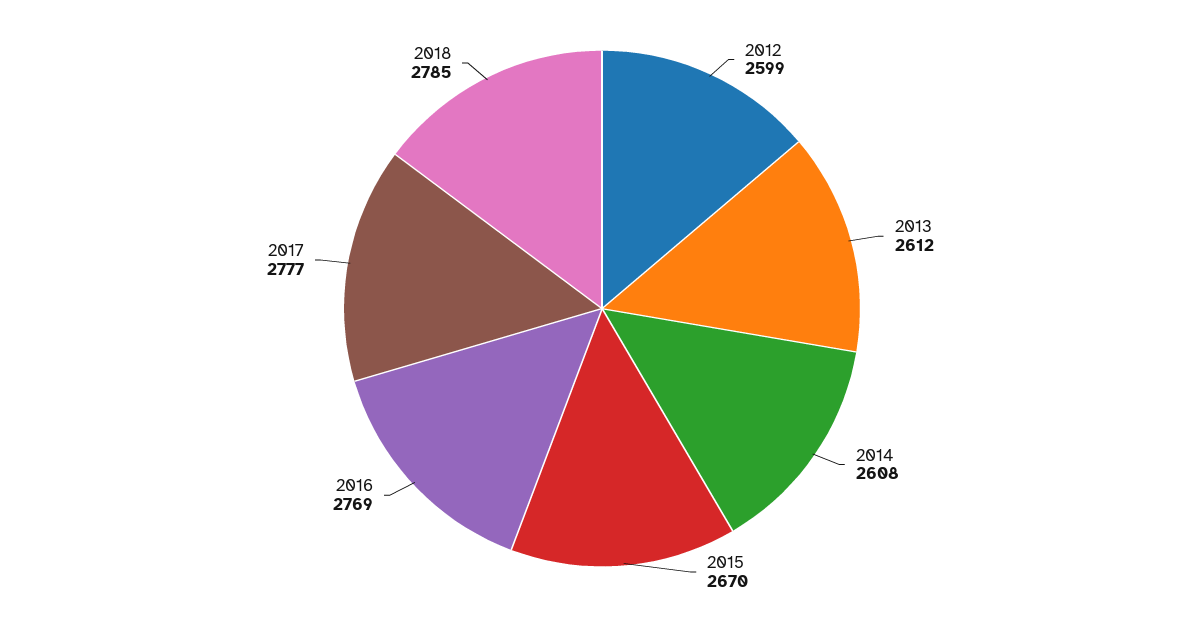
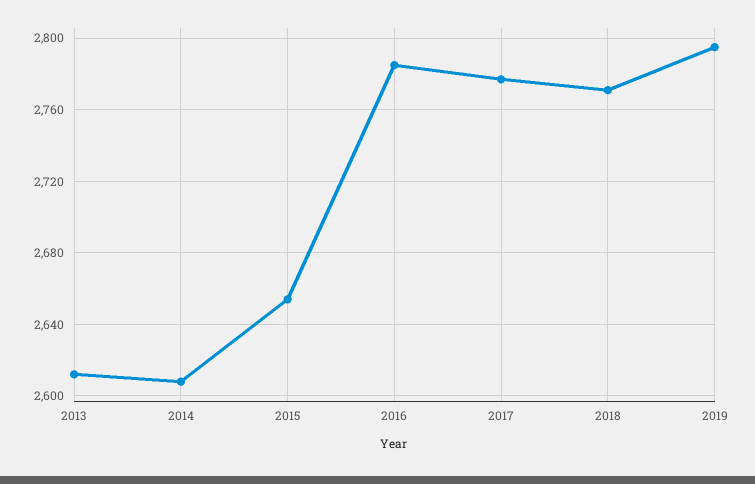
2012: 2599 -> none
2015: 2670 -> 2655
2016: 2769 -> 2785
2018: 2785 -> 2770
2019: none -> 2795

